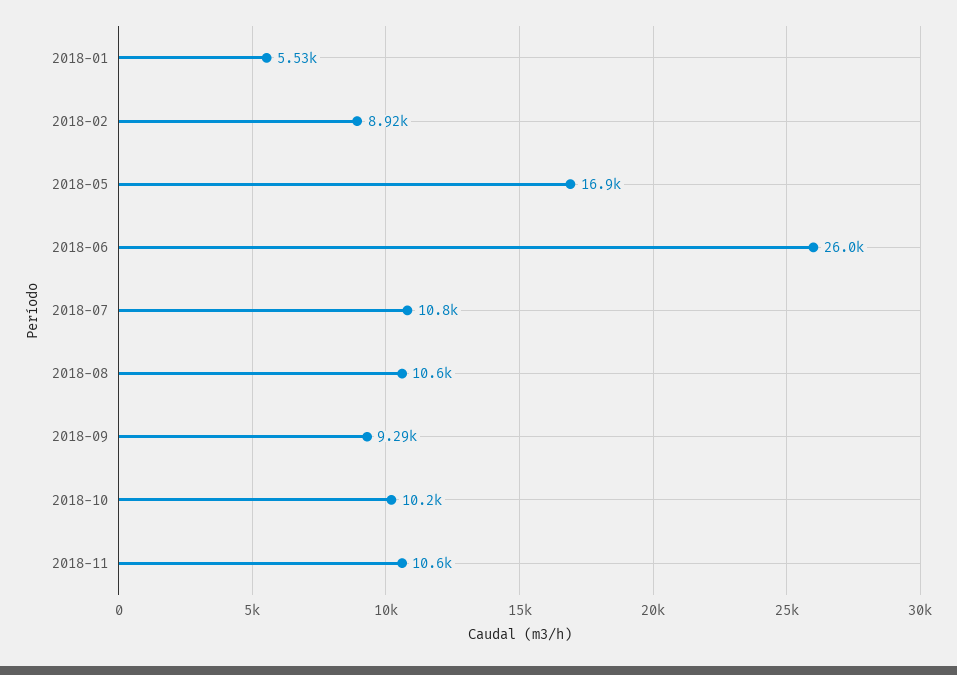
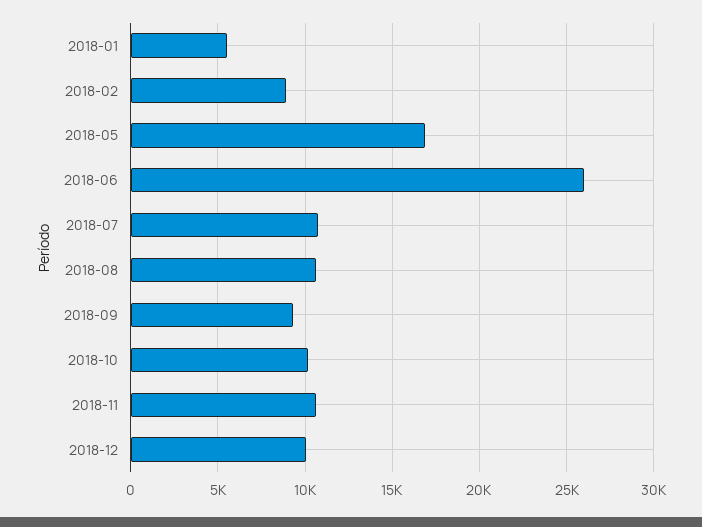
2018-12: none -> 10000

